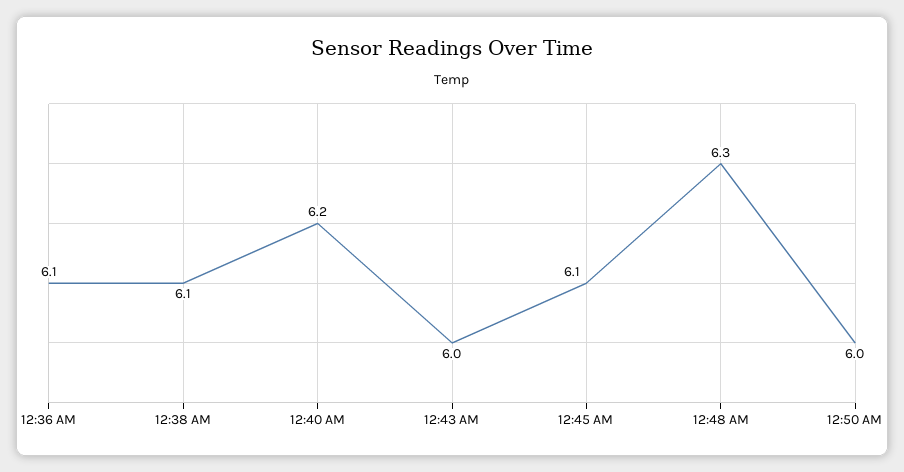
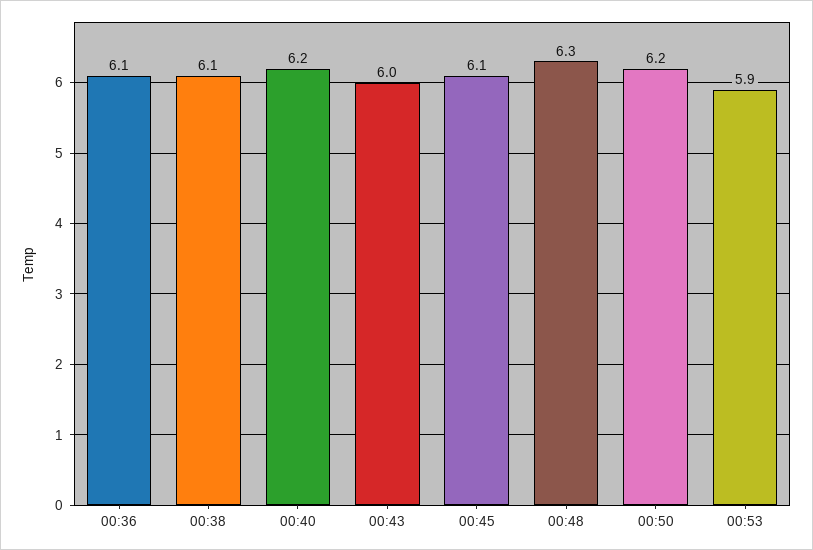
12:50 AM: 6 -> 6.2
00:53: none -> 5.9

